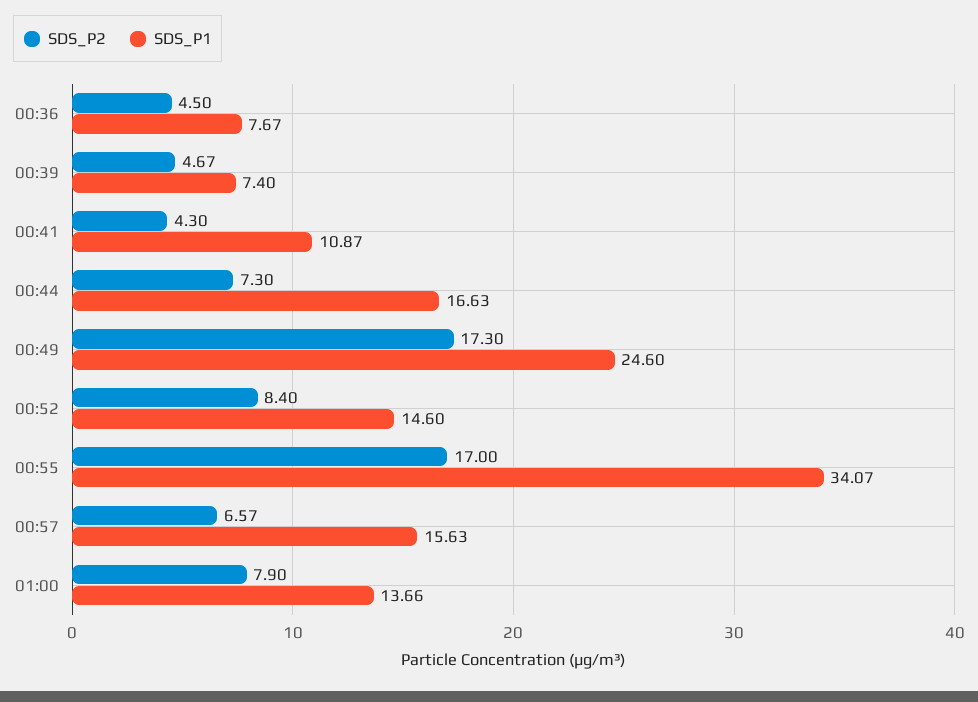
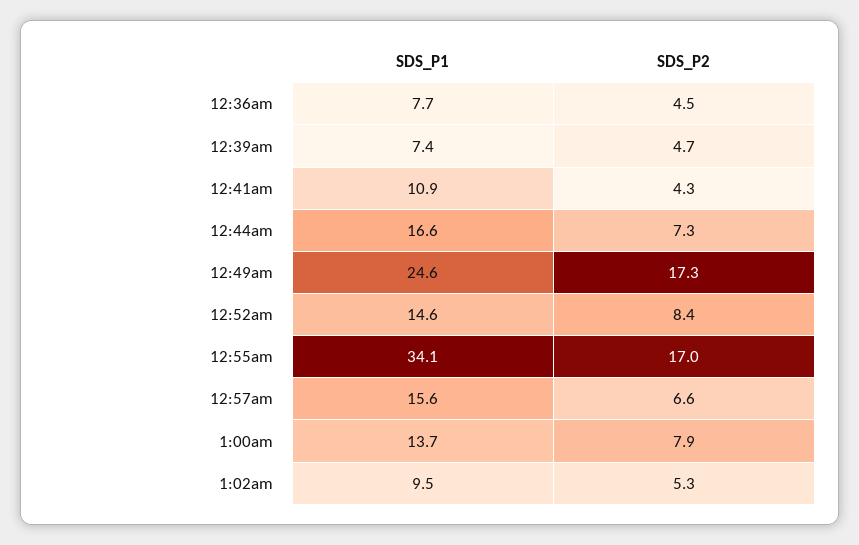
SDS_P1, 1:02am: none -> 9.5
SDS_P2, 1:02am: none -> 5.3

